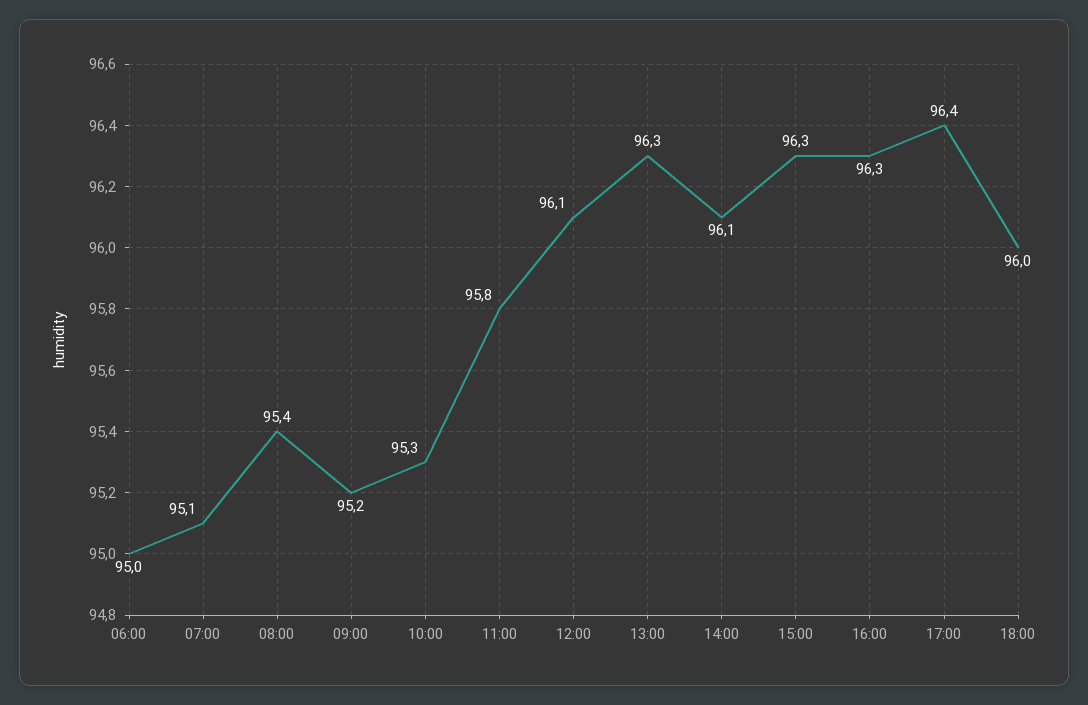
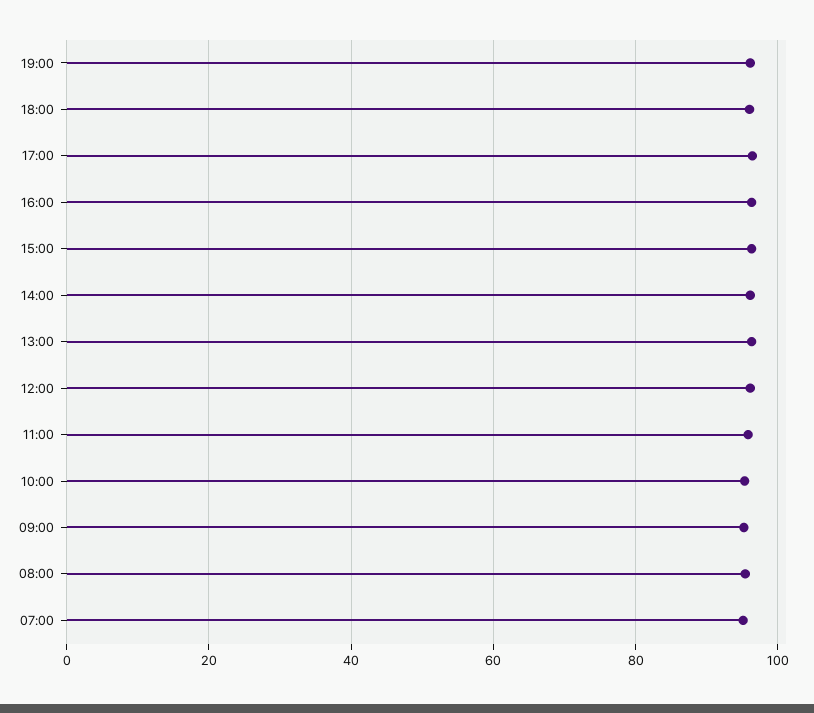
06:00: 95 -> none
19:00: none -> 96

